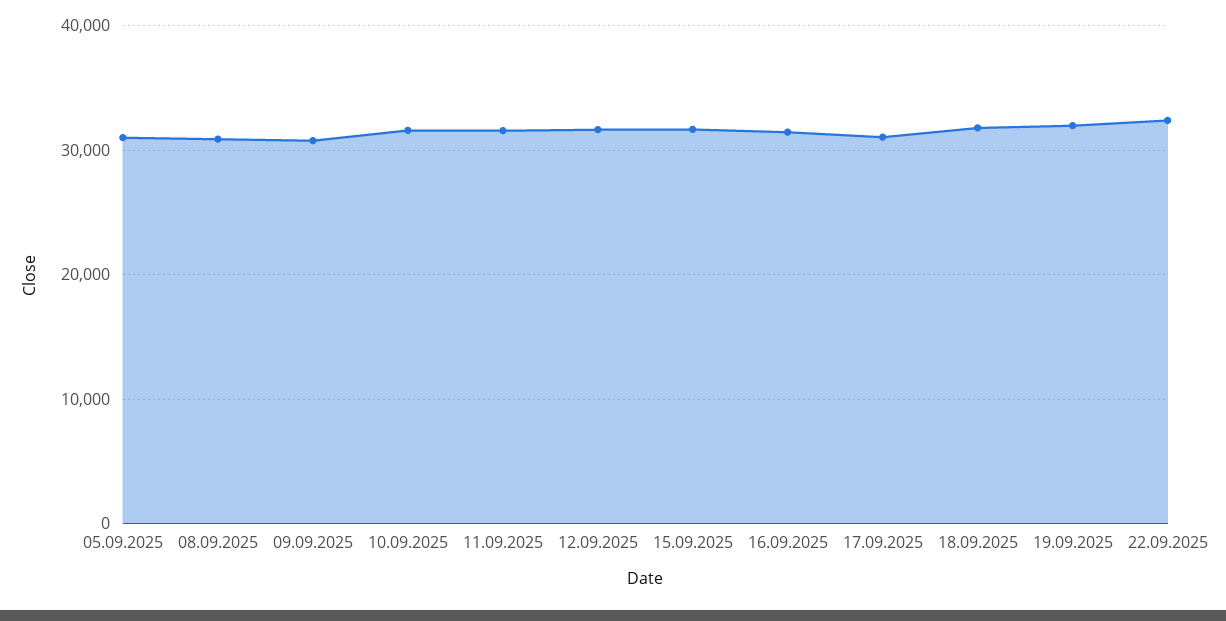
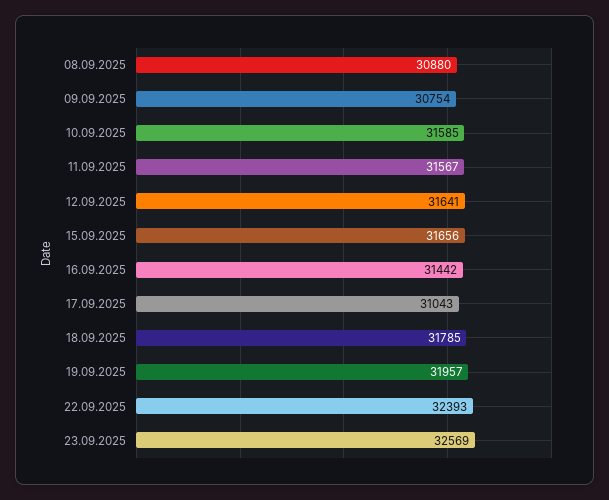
05.09.2025: 31000 -> none
23.09.2025: none -> 32569

